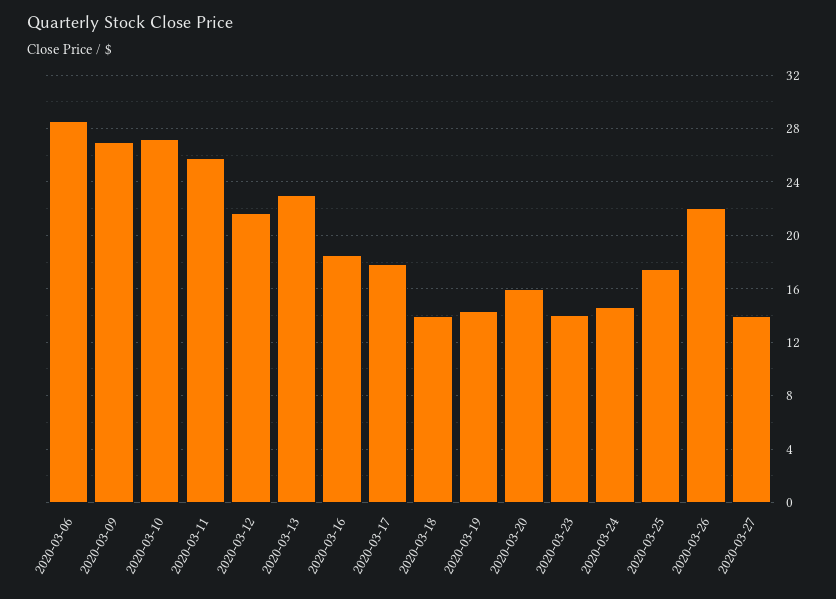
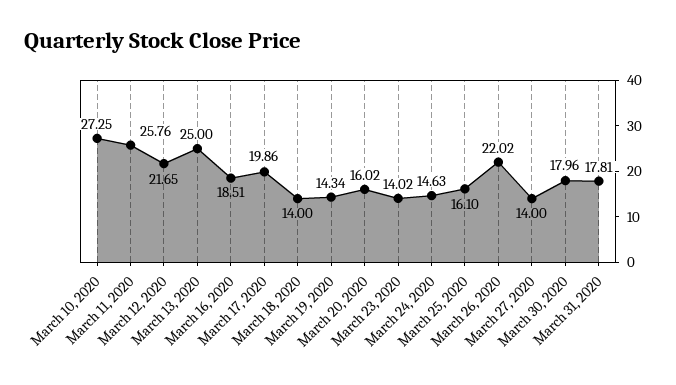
2020-03-06: 28.5 -> none
2020-03-09: 27 -> none
2020-03-13: 23 -> 25
2020-03-17: 18 -> 19.86
2020-03-25: 17.5 -> 16.1
March 30, 2020: none -> 17.96
March 31, 2020: none -> 17.81

